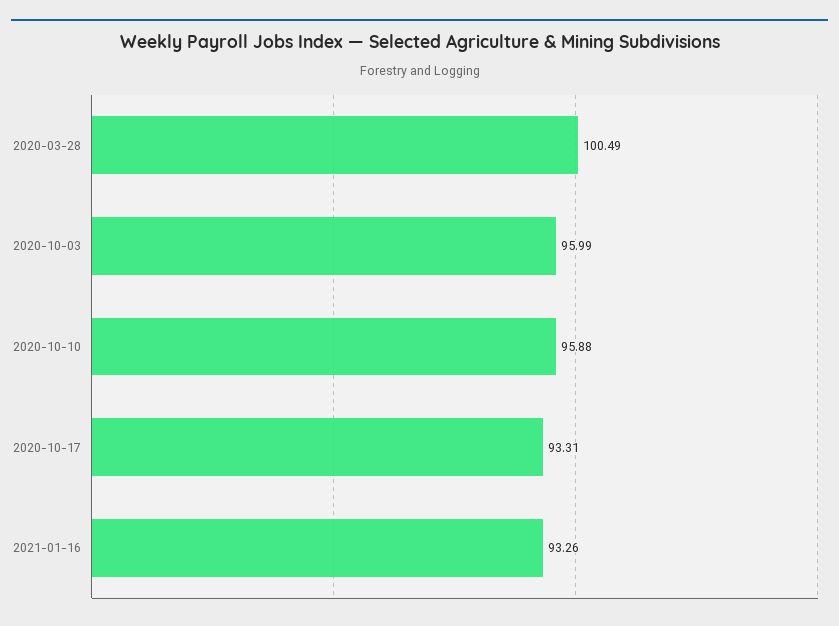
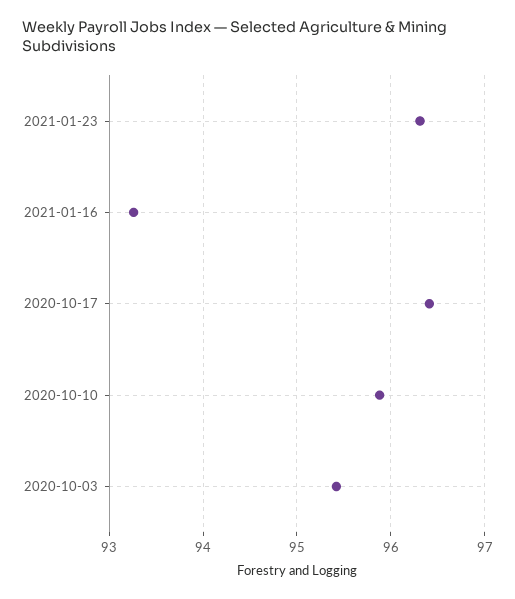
2020-03-28: 100.49 -> none
2020-10-03: 95.99 -> 95.4
2020-10-17: 93.31 -> 96.4
2021-01-23: none -> 96.3

